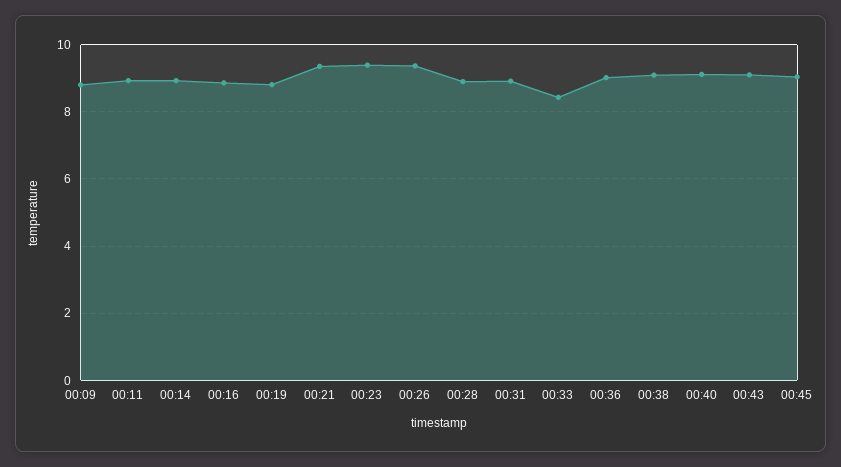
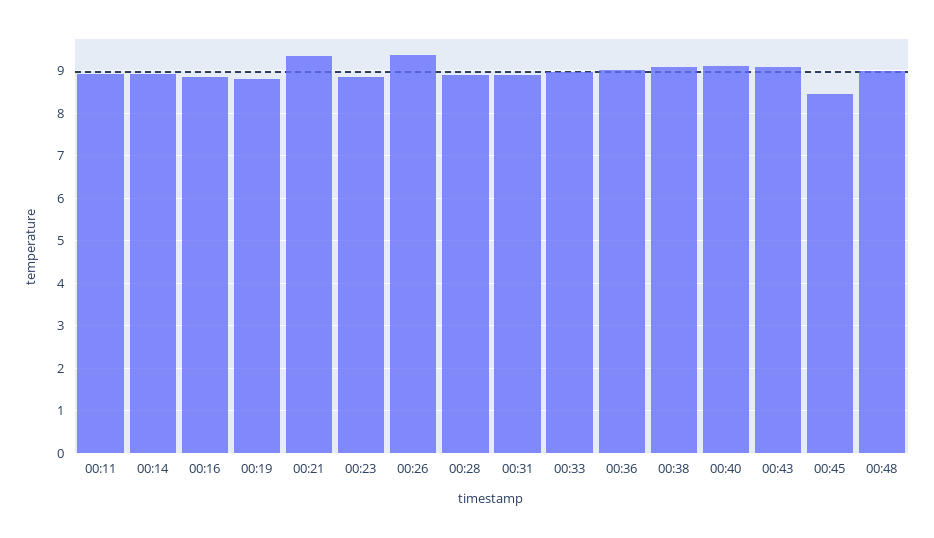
00:09: 8.8 -> none
00:23: 9.4 -> 8.8
00:33: 8.4 -> 9
00:45: 9 -> 8.4
00:48: none -> 9

